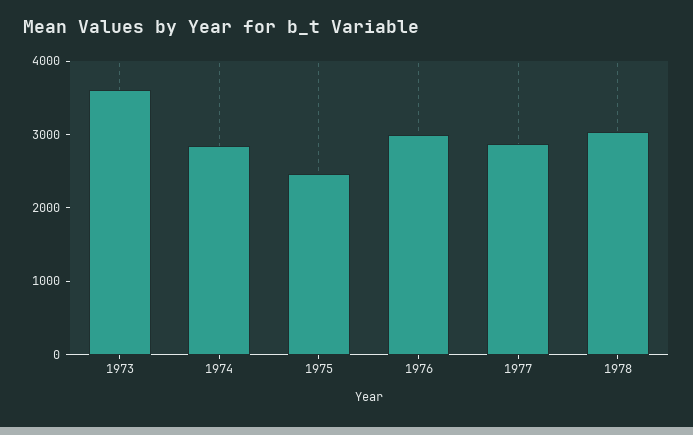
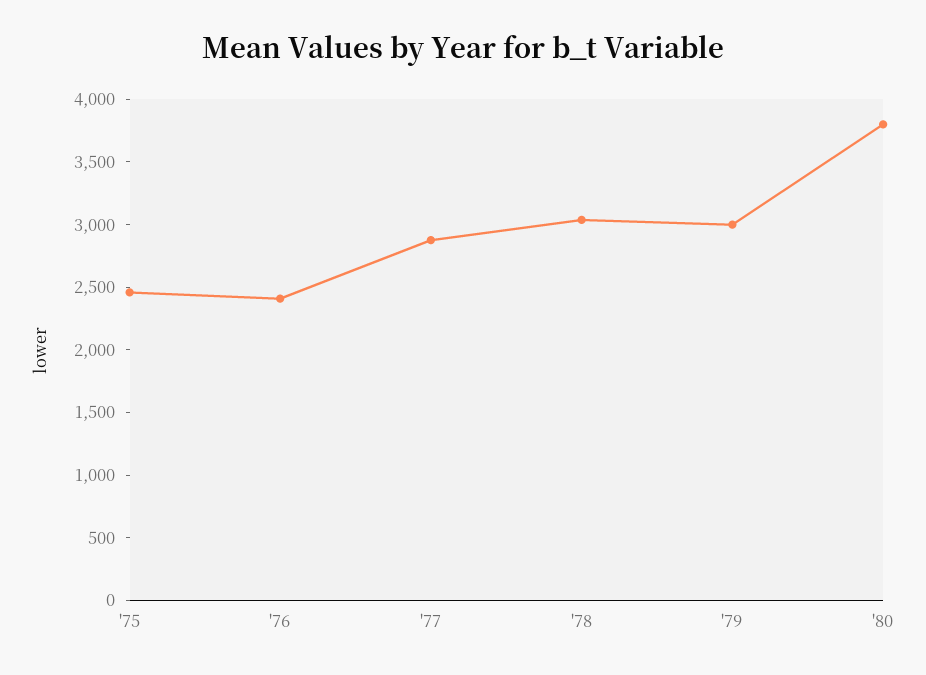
1973: 3600 -> none
1974: 2800 -> none
1976: 3000 -> 2400
'79: none -> 3000
'80: none -> 3800

